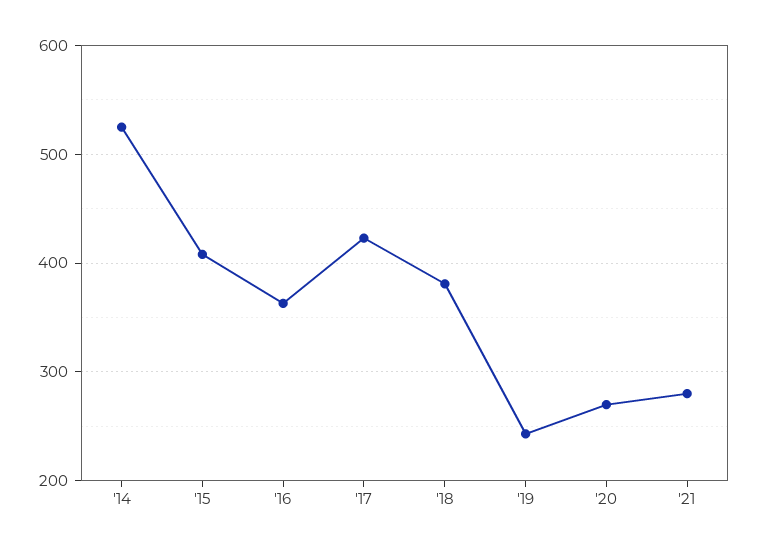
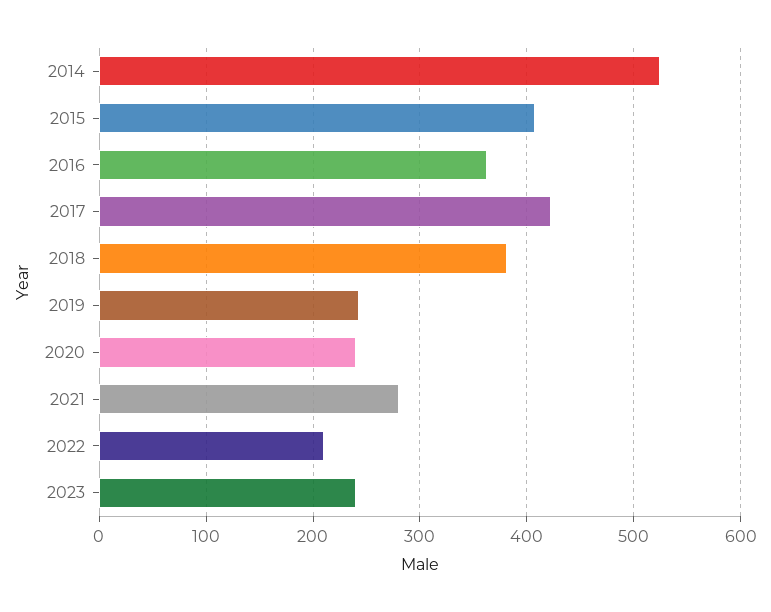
'20: 270 -> 240
2022: none -> 210
2023: none -> 240

